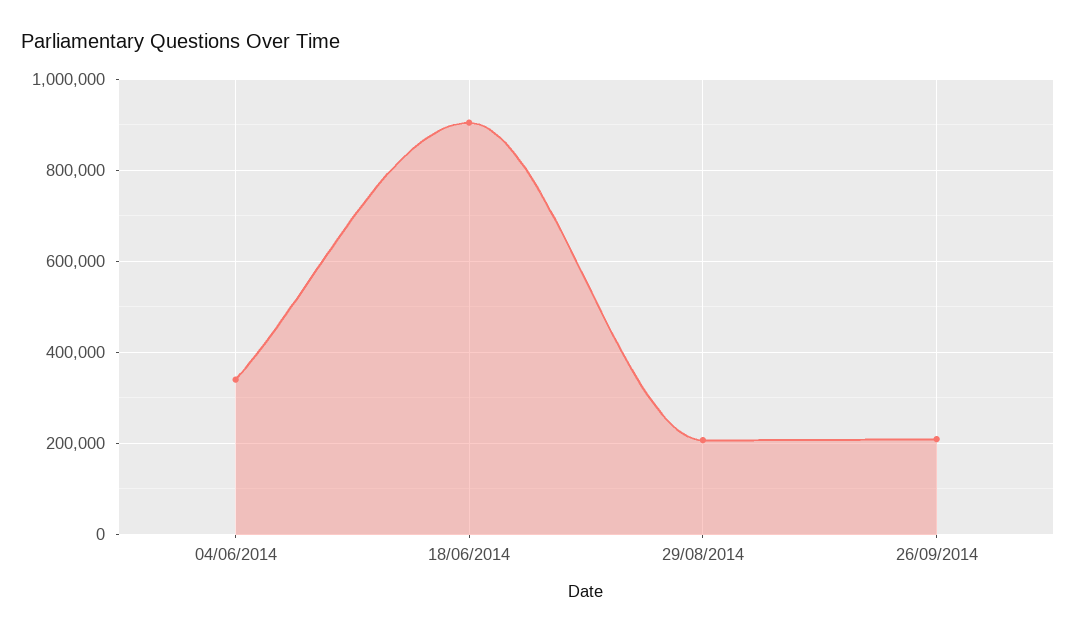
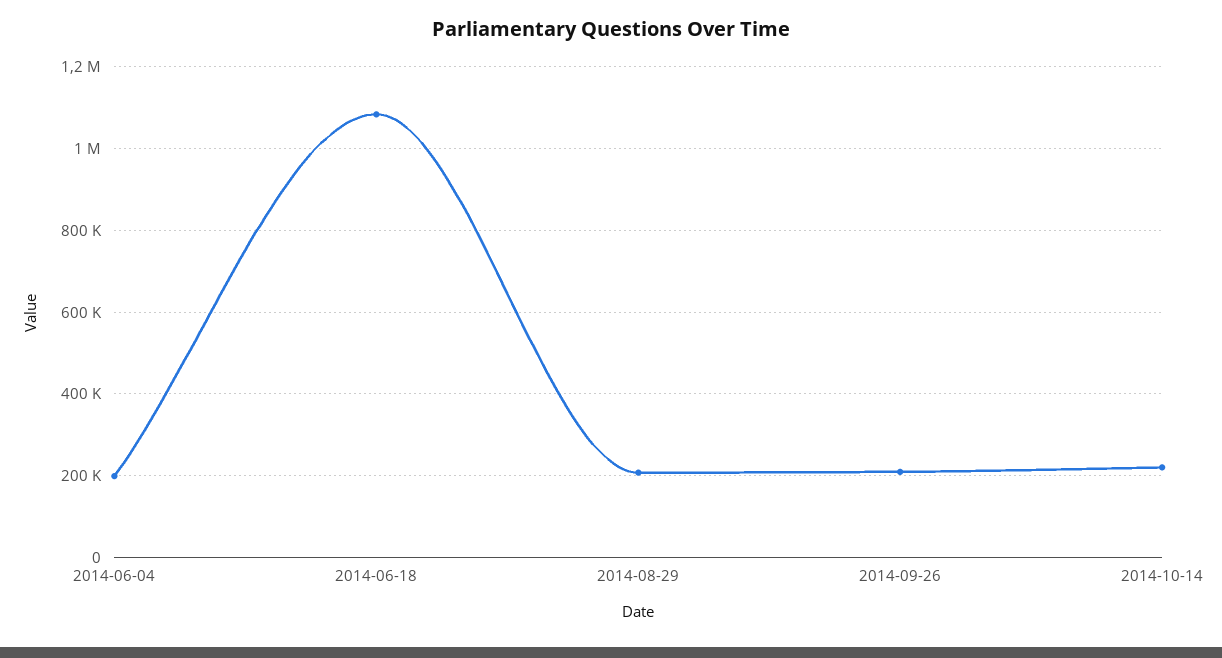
04/06/2014: 340000 -> 200000
18/06/2014: 900000 -> 1080000
2014-10-14: none -> 220000

